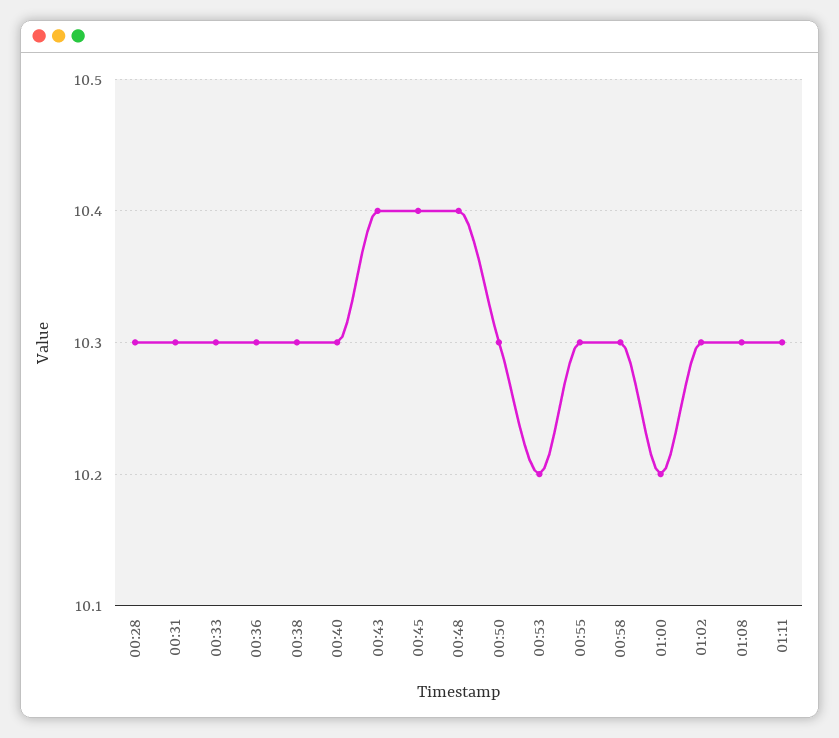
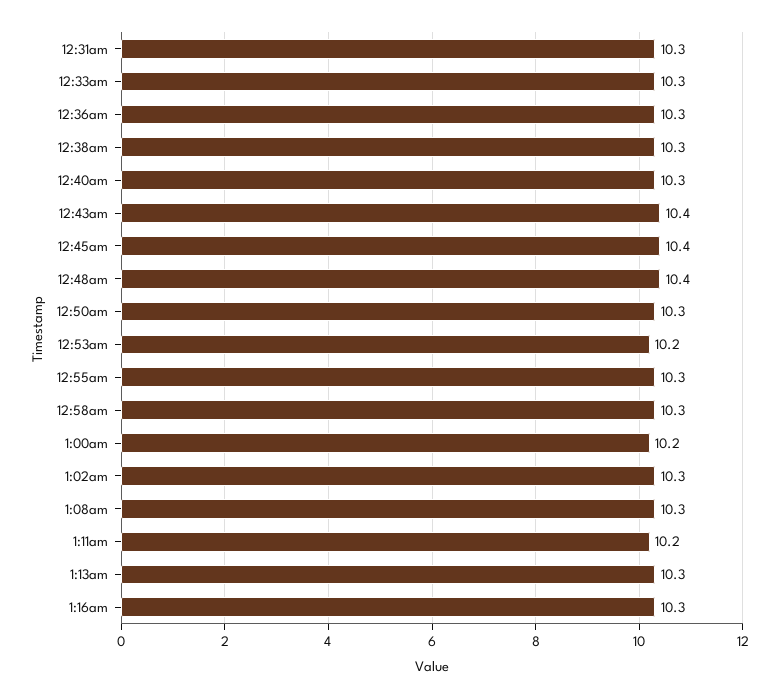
00:28: 10.3 -> none
01:11: 10.3 -> 10.2
1:13am: none -> 10.3
1:16am: none -> 10.3

